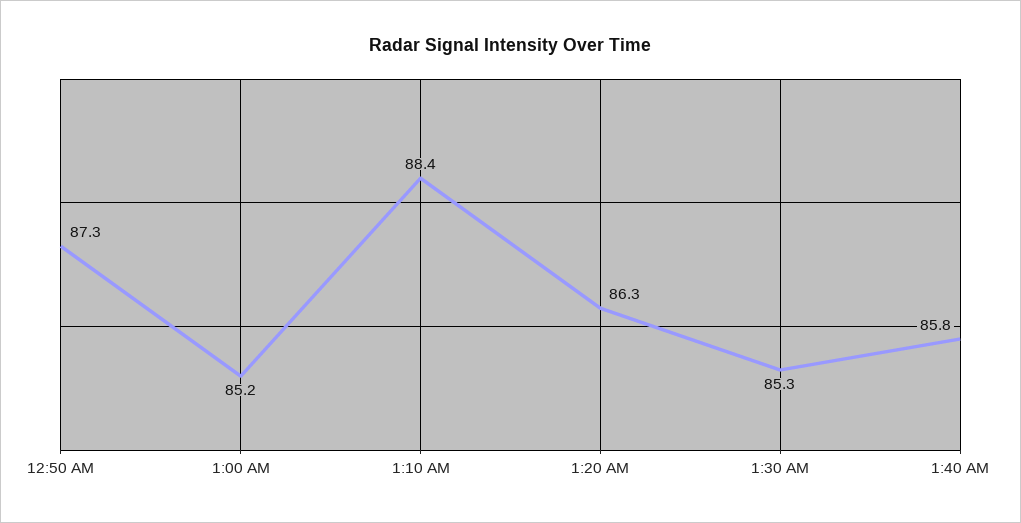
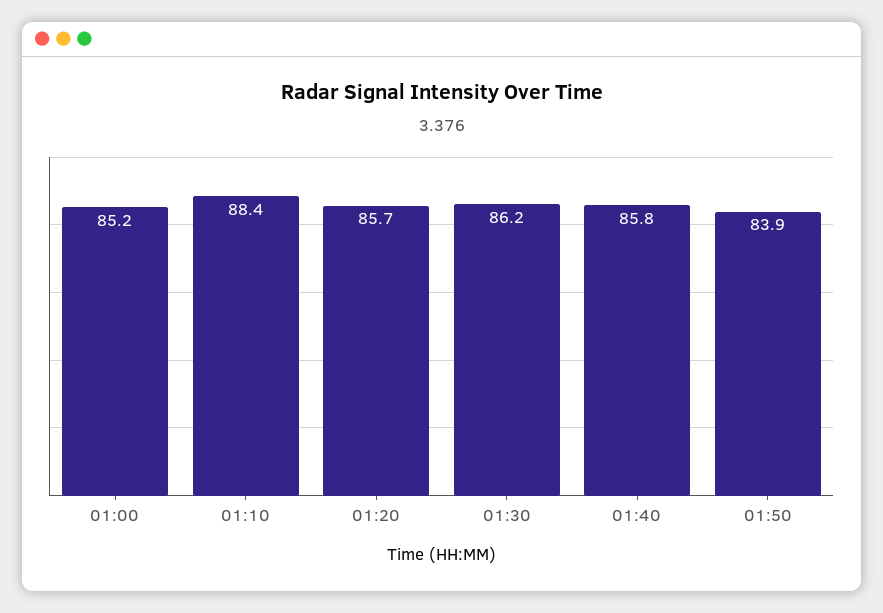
12:50 AM: 87.3 -> none
1:20 AM: 86.3 -> 85.7
1:30 AM: 85.3 -> 86.2
01:50: none -> 83.9

